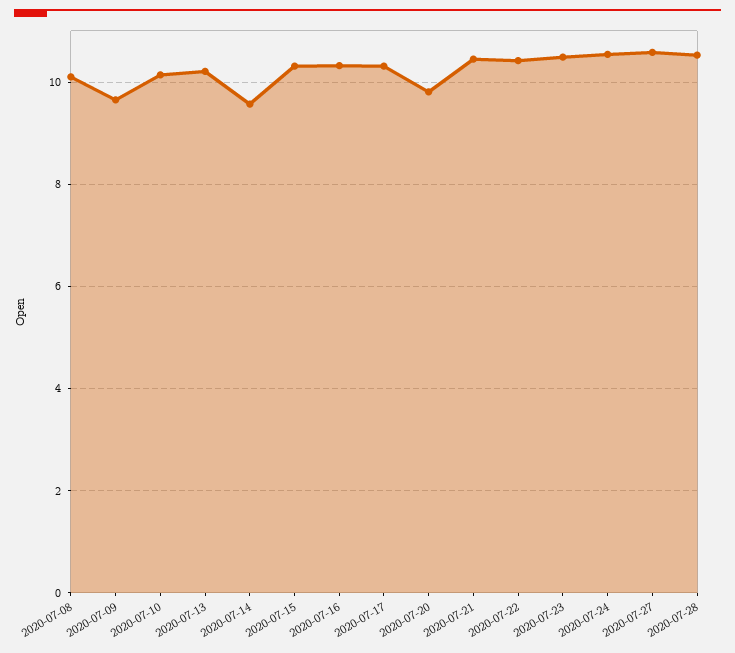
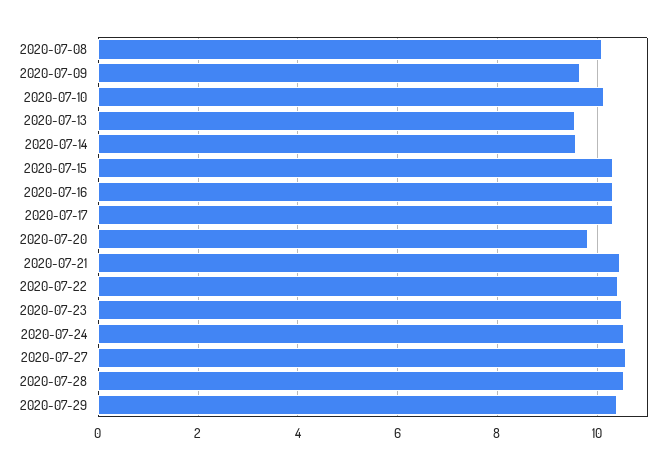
2020-07-13: 10.2 -> 9.6
2020-07-29: none -> 10.4

